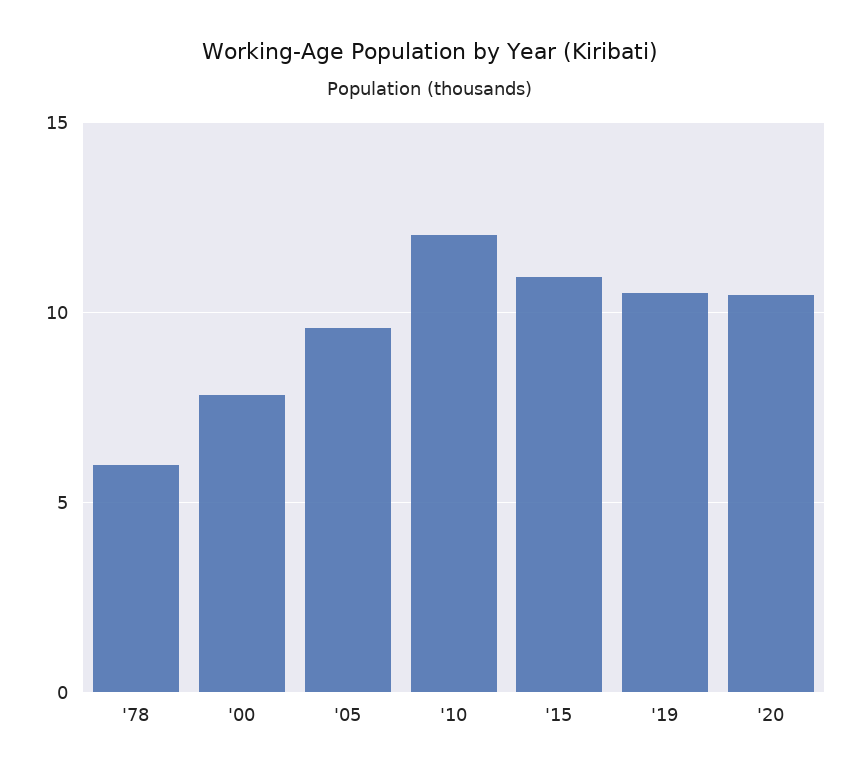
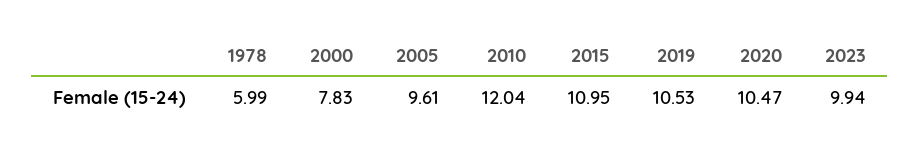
2023: none -> 9.94

